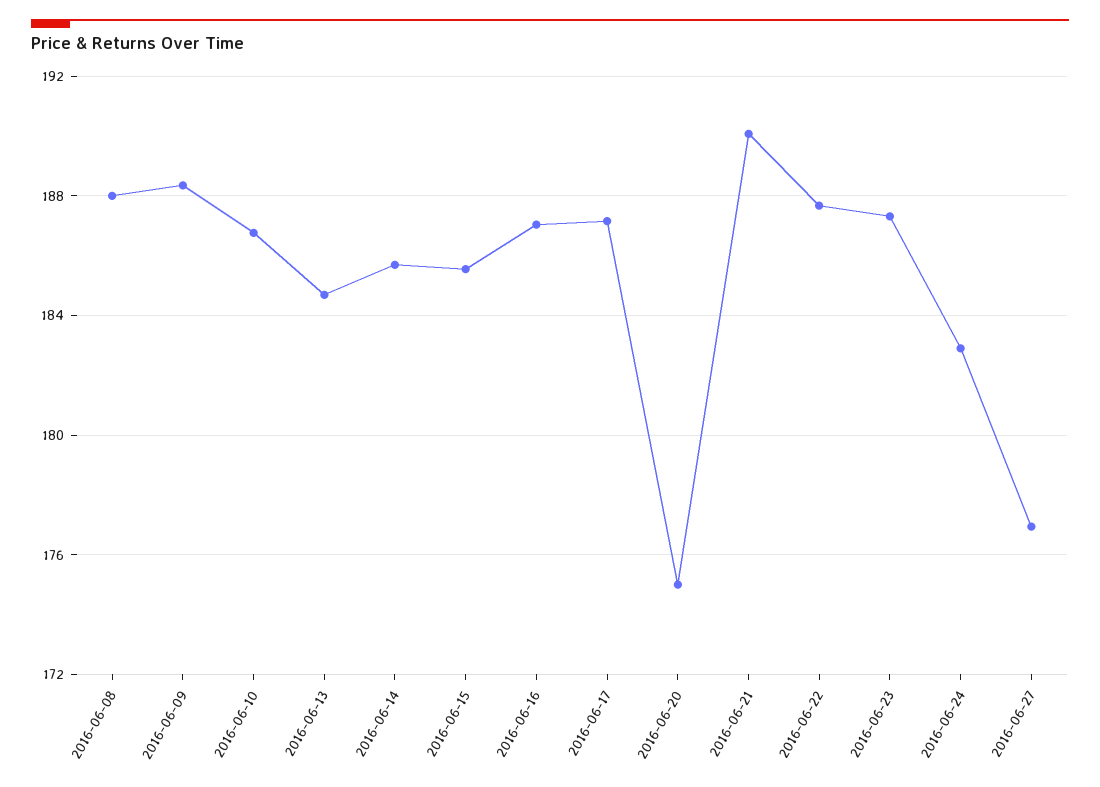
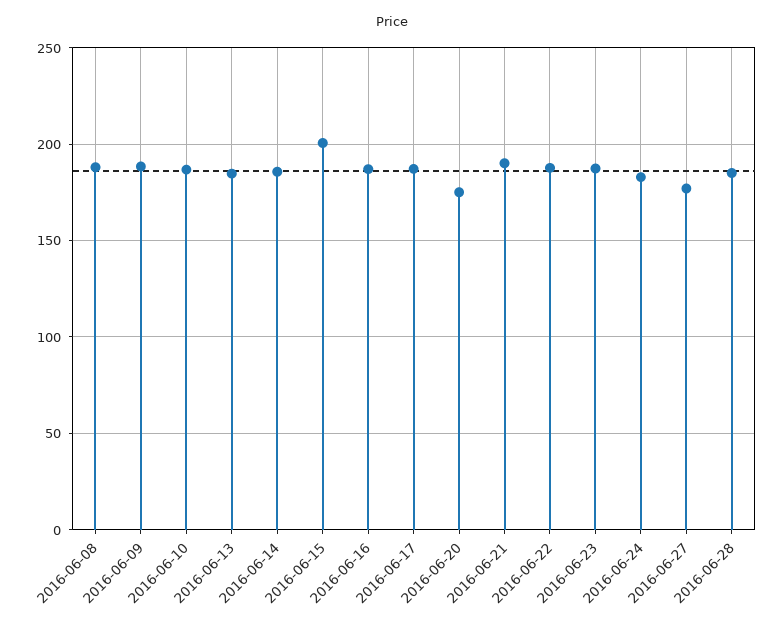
2016-06-15: 185.5 -> 200
2016-06-28: none -> 185

